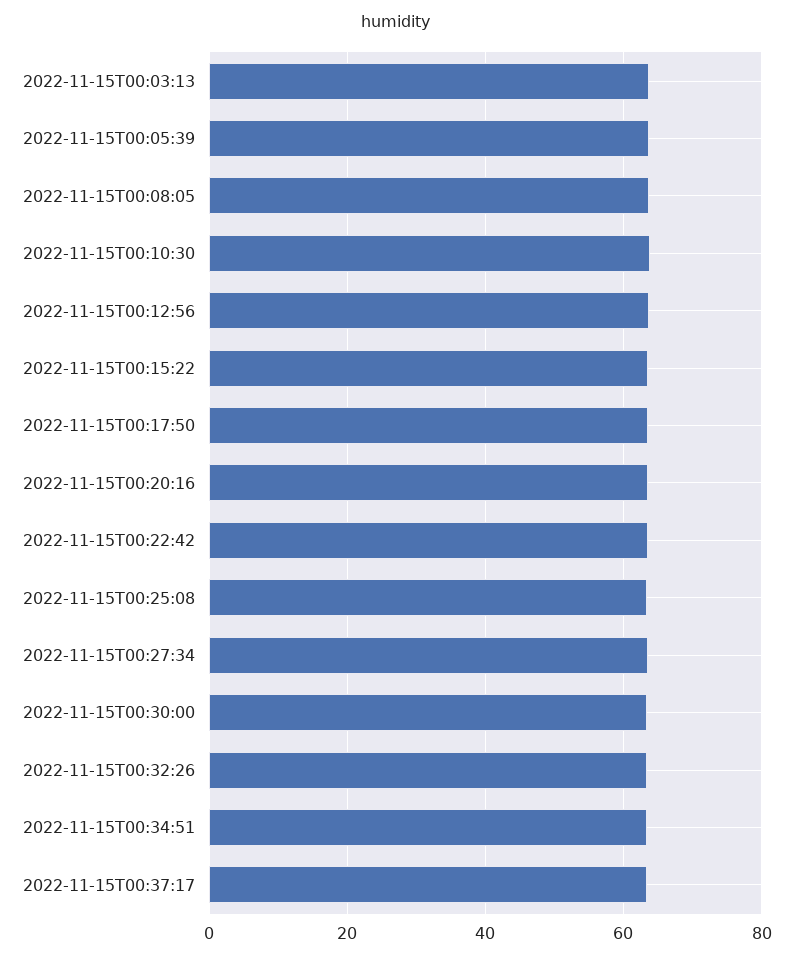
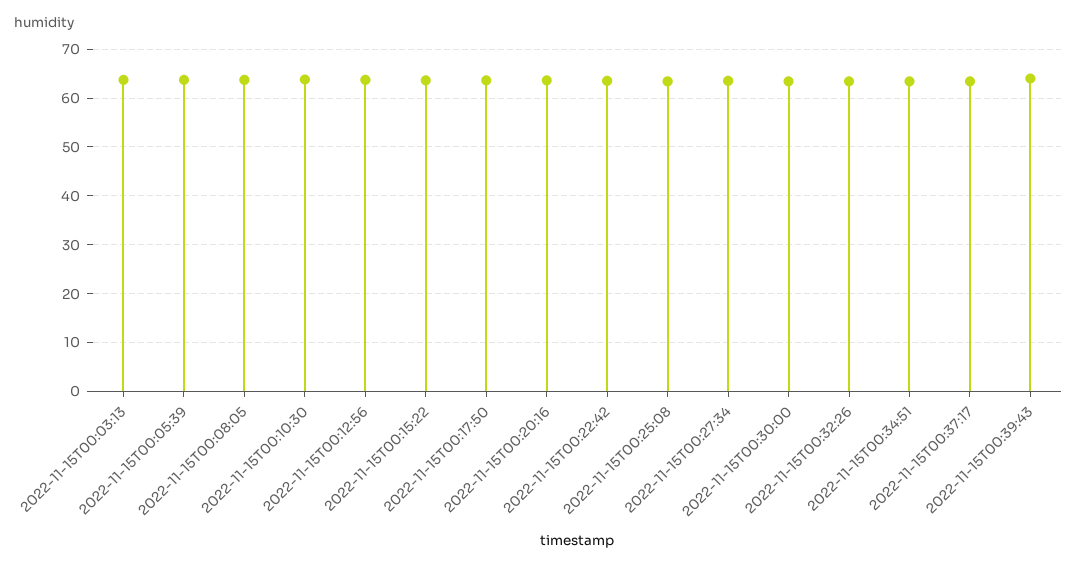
2022-11-15T00:39:43: none -> 64

